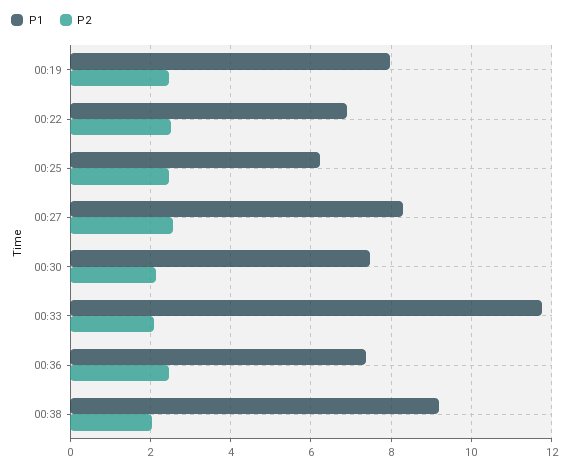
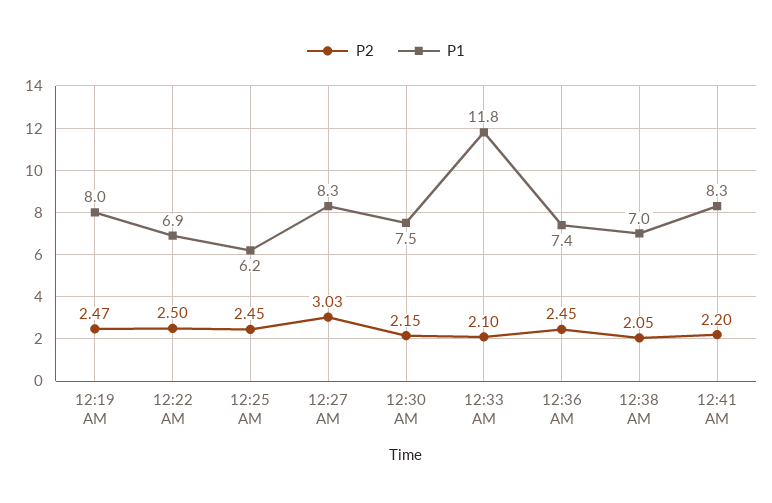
P2, 00:27: 2.6 -> 3.03
P1, 00:38: 9.2 -> 7
P2, 12:41 AM: none -> 2.2
P1, 12:41 AM: none -> 8.3

